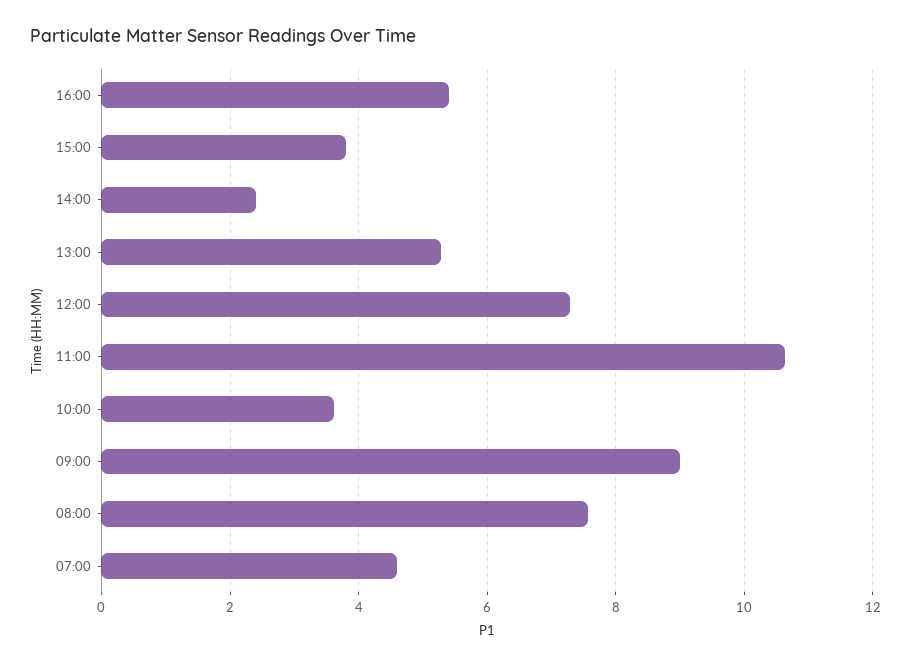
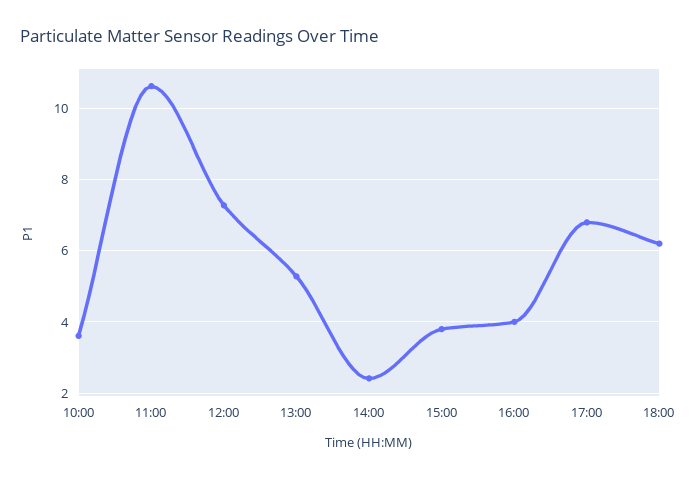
16:00: 5.4 -> 4
09:00: 9 -> none
08:00: 7.6 -> none
07:00: 4.6 -> none
17:00: none -> 6.8
18:00: none -> 6.2

